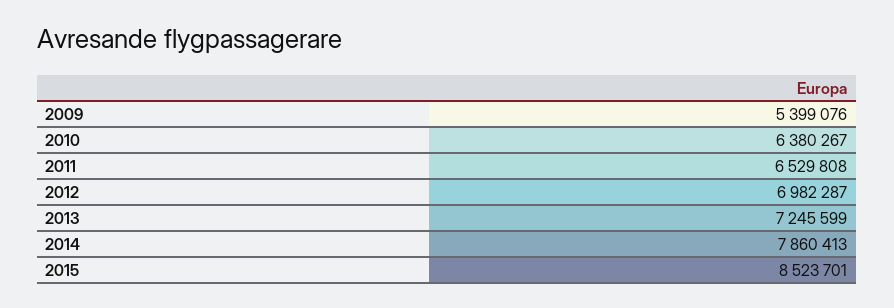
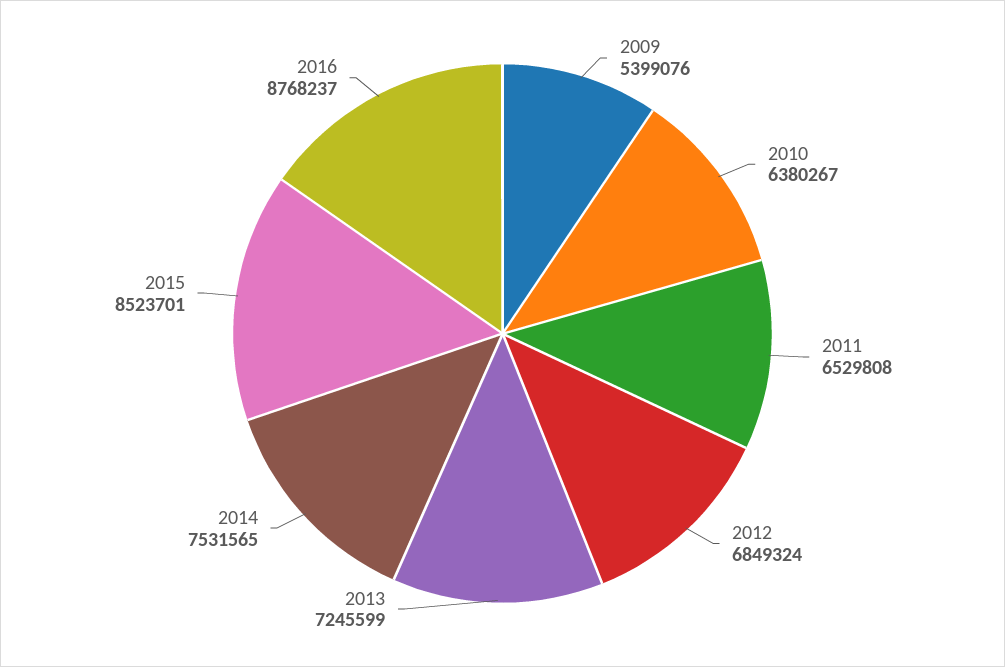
2012: 6982287 -> 6849324
2014: 7860413 -> 7531565
2016: none -> 8768237

